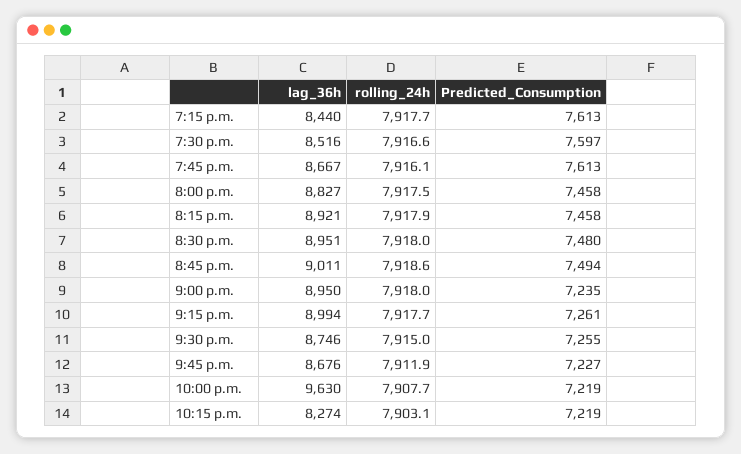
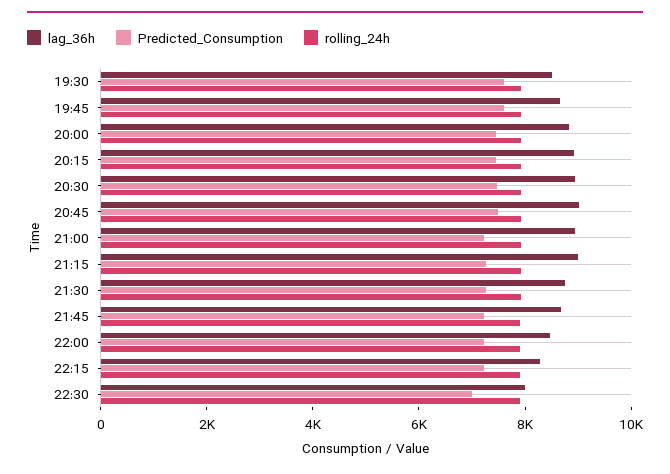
lag_36h, 7:15 p.m.: 8440 -> none
rolling_24h, 7:15 p.m.: 7917.7 -> none
Predicted_Consumption, 7:15 p.m.: 7613 -> none
lag_36h, 10:00 p.m.: 9630 -> 8500
lag_36h, 22:30: none -> 8000
Predicted_Consumption, 22:30: none -> 7000
rolling_24h, 22:30: none -> 8000

